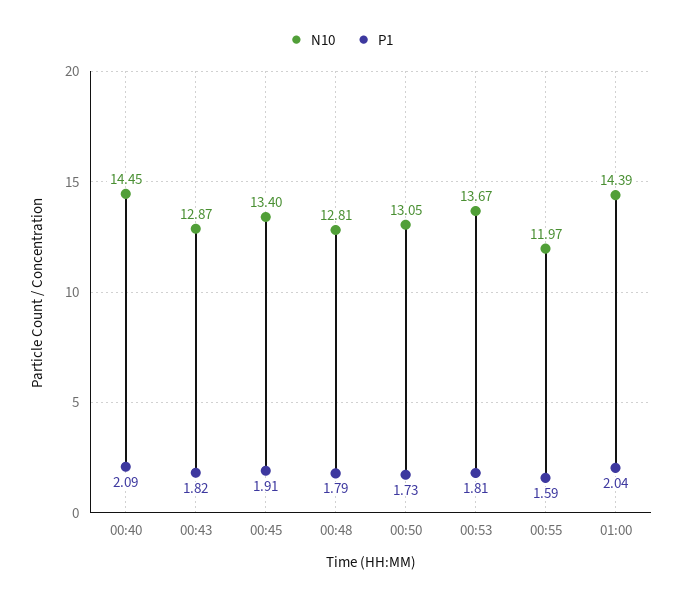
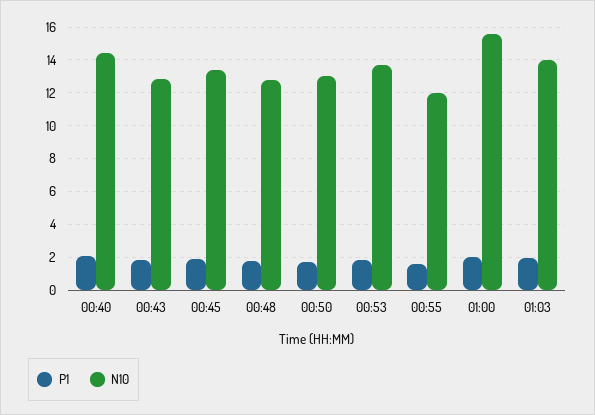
N10, 01:00: 14.39 -> 15.5
P1, 01:03: none -> 2
N10, 01:03: none -> 14

